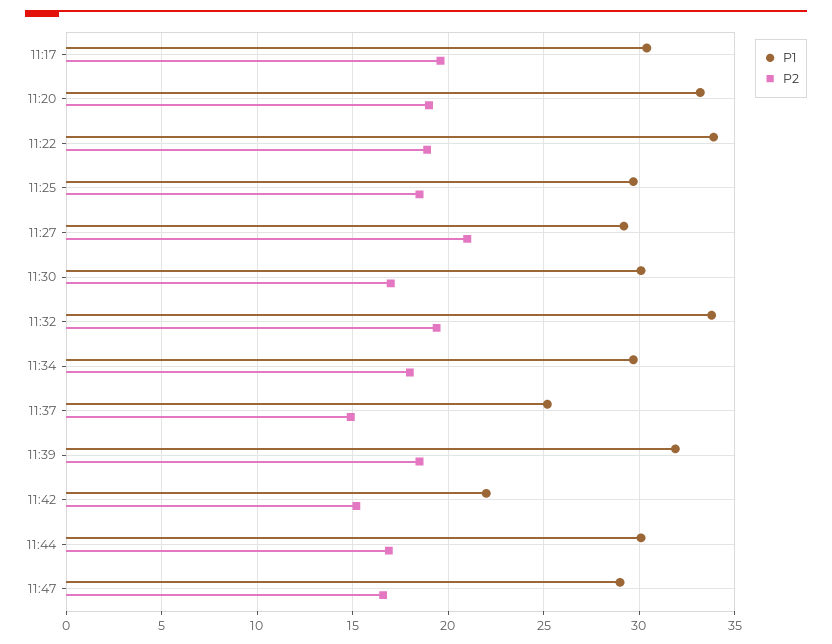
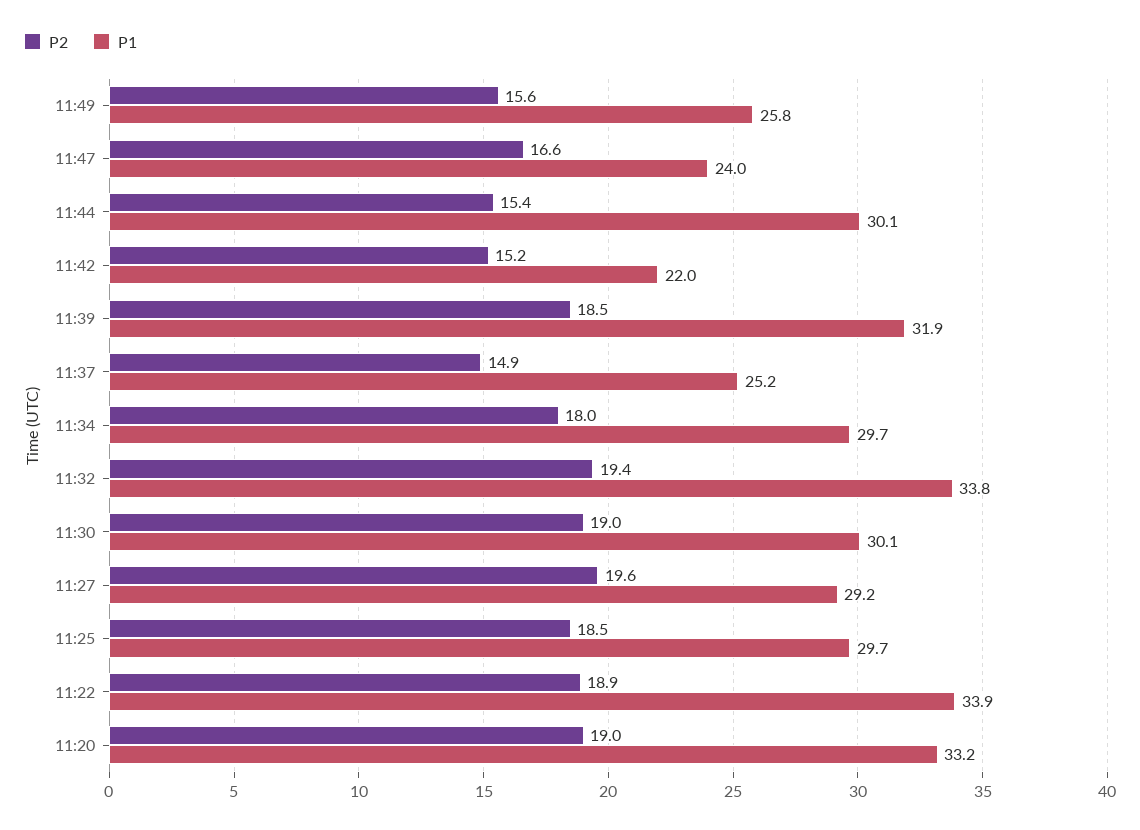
P1, 11:17: 30.5 -> none
P2, 11:17: 19.5 -> none
P2, 11:27: 21 -> 19.6
P2, 11:30: 17 -> 19
P2, 11:44: 17 -> 15.4
P1, 11:47: 29 -> 24
P2, 11:49: none -> 15.6
P1, 11:49: none -> 25.8

